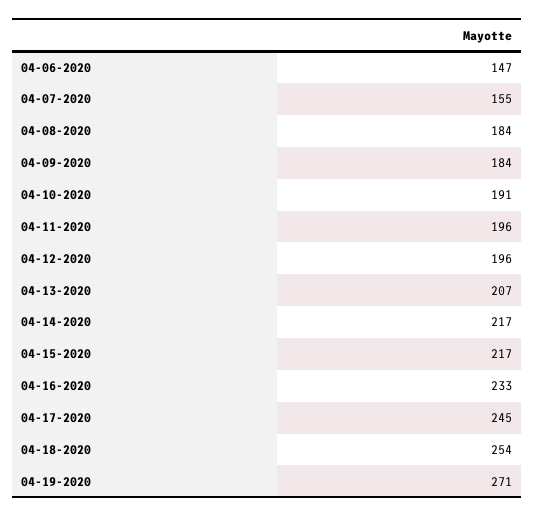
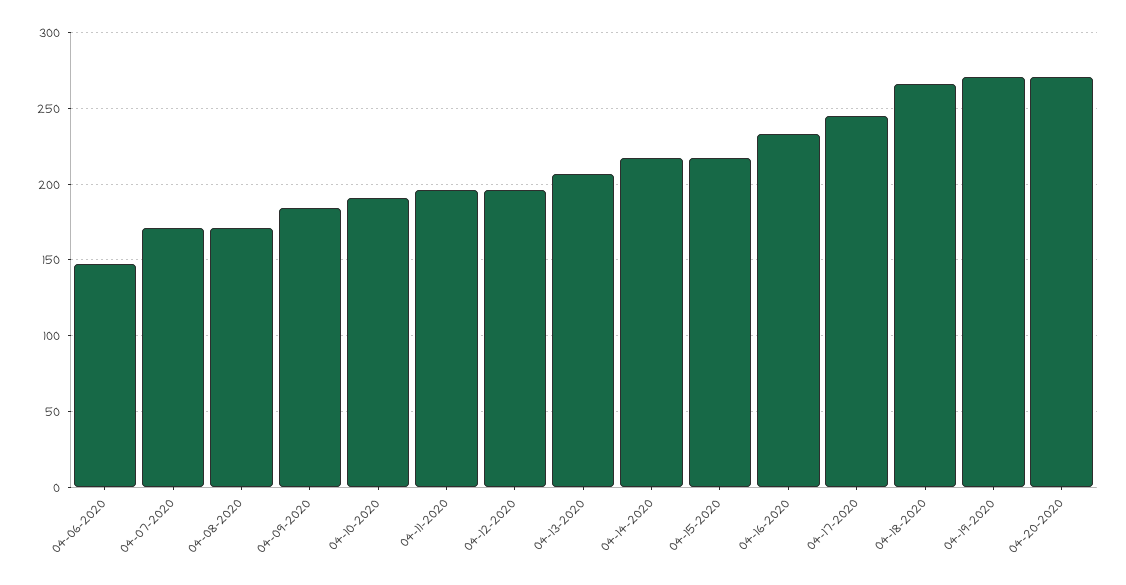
04-07-2020: 155 -> 170
04-08-2020: 184 -> 170
04-18-2020: 254 -> 265
04-20-2020: none -> 270

